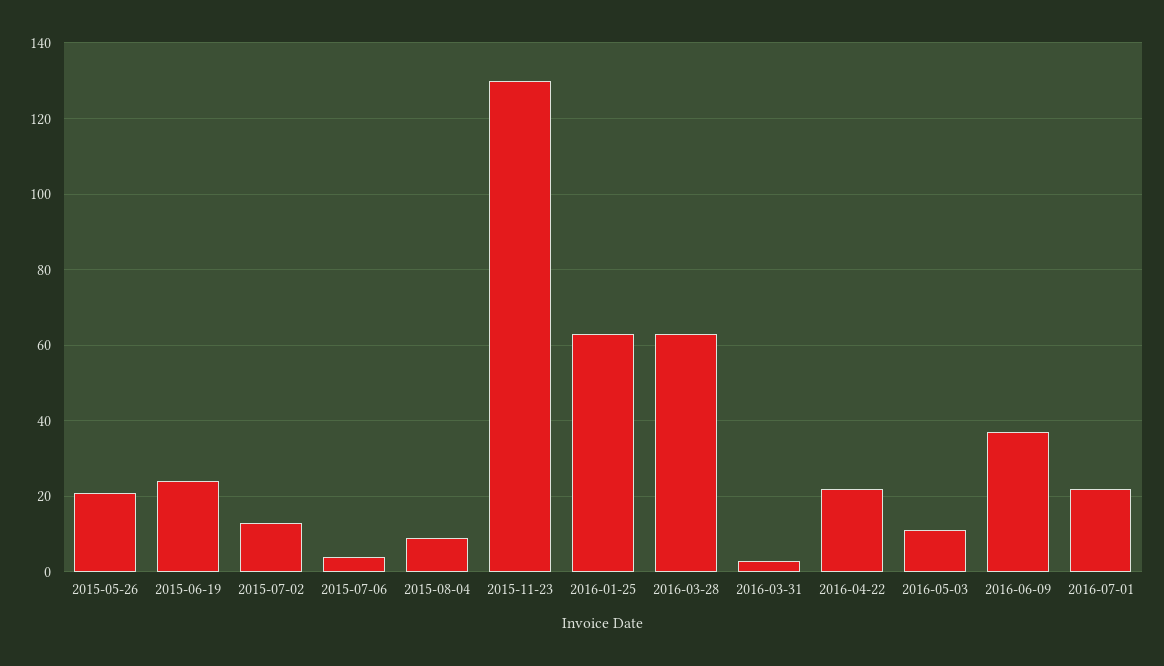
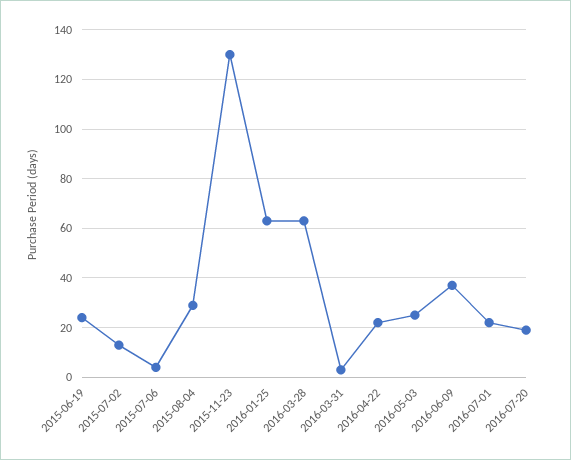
2015-05-26: 20 -> none
2015-08-04: 10 -> 30
2016-05-03: 10 -> 25
2016-07-20: none -> 20

